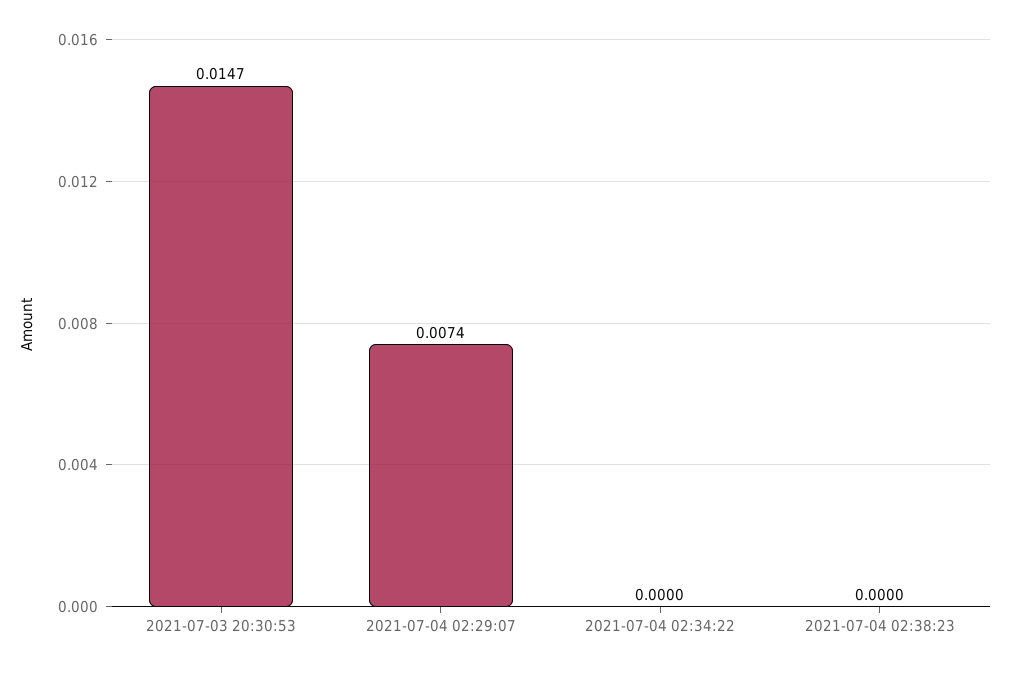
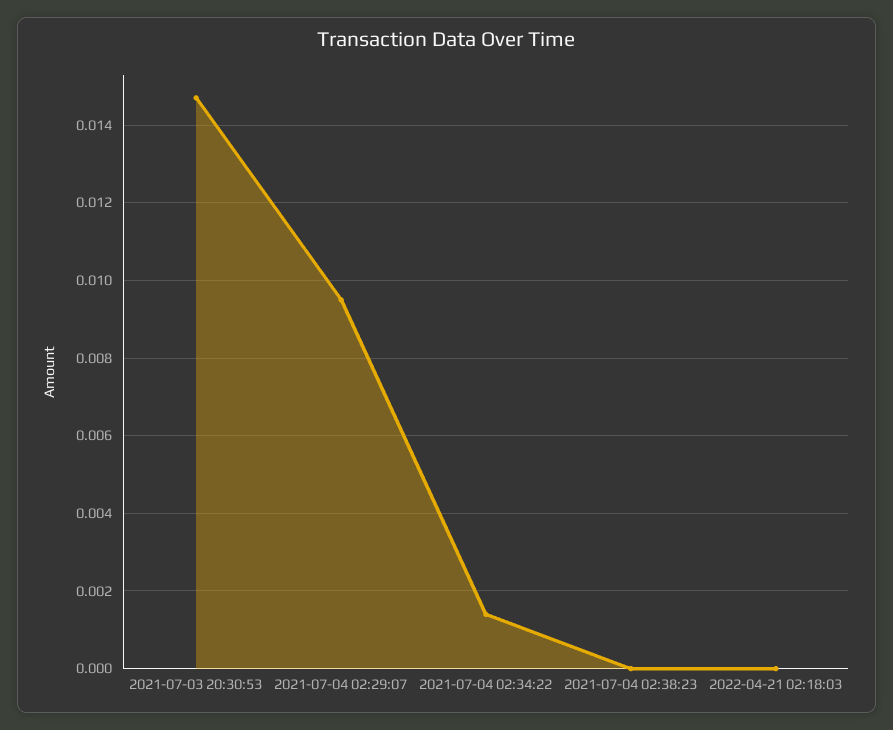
2021-07-04 02:29:07: 0.0074 -> 0.0095
2021-07-04 02:34:22: 0 -> 0.0015
2022-04-21 02:18:03: none -> 0

